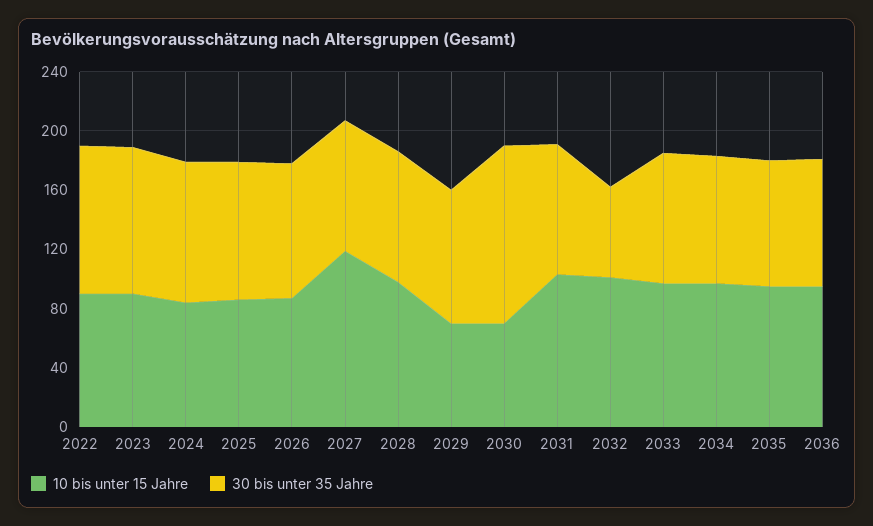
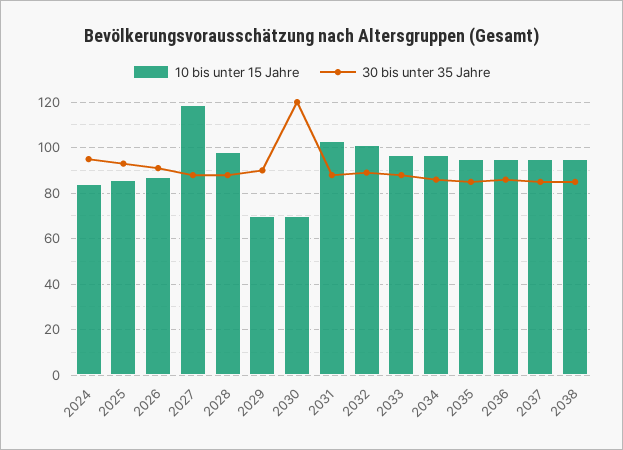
10 bis unter 15 Jahre, 2022: 90 -> none
30 bis unter 35 Jahre, 2022: 100 -> none
10 bis unter 15 Jahre, 2023: 90 -> none
30 bis unter 35 Jahre, 2023: 100 -> none
30 bis unter 35 Jahre, 2032: 60 -> 90
10 bis unter 15 Jahre, 2037: none -> 95
30 bis unter 35 Jahre, 2037: none -> 85
10 bis unter 15 Jahre, 2038: none -> 95
30 bis unter 35 Jahre, 2038: none -> 85

